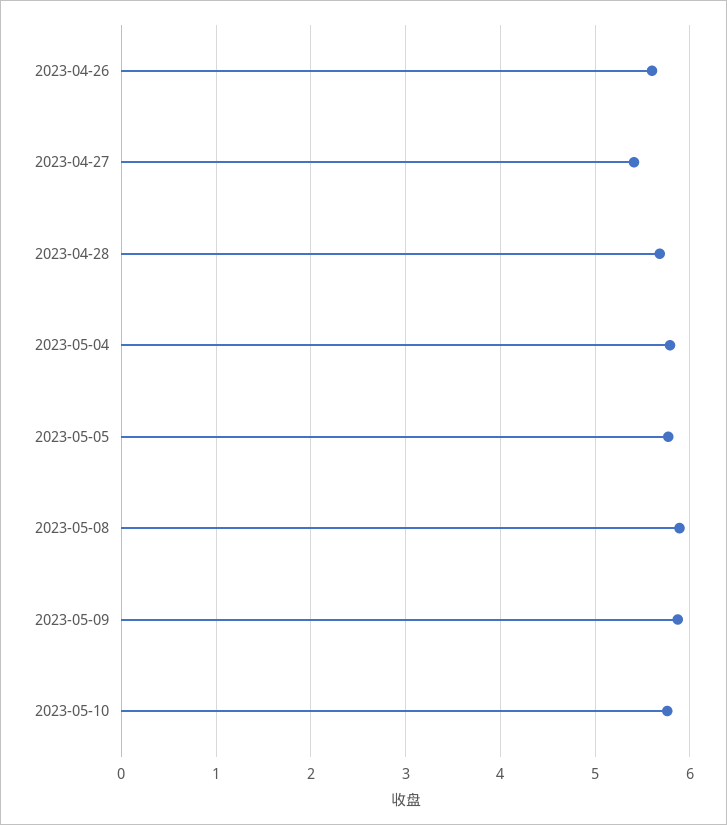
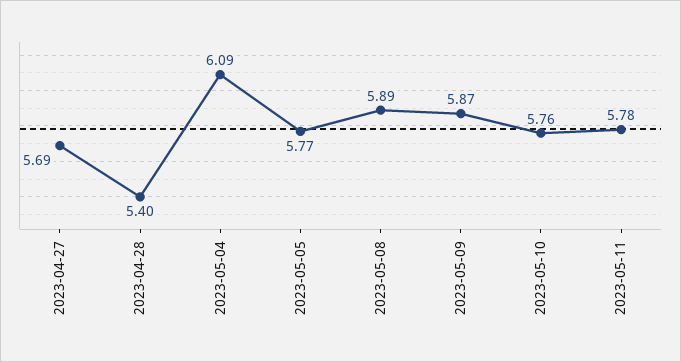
2023-04-26: 5.6 -> none
2023-04-27: 5.4 -> 5.69
2023-04-28: 5.7 -> 5.4
2023-05-04: 5.8 -> 6.09
2023-05-11: none -> 5.78

